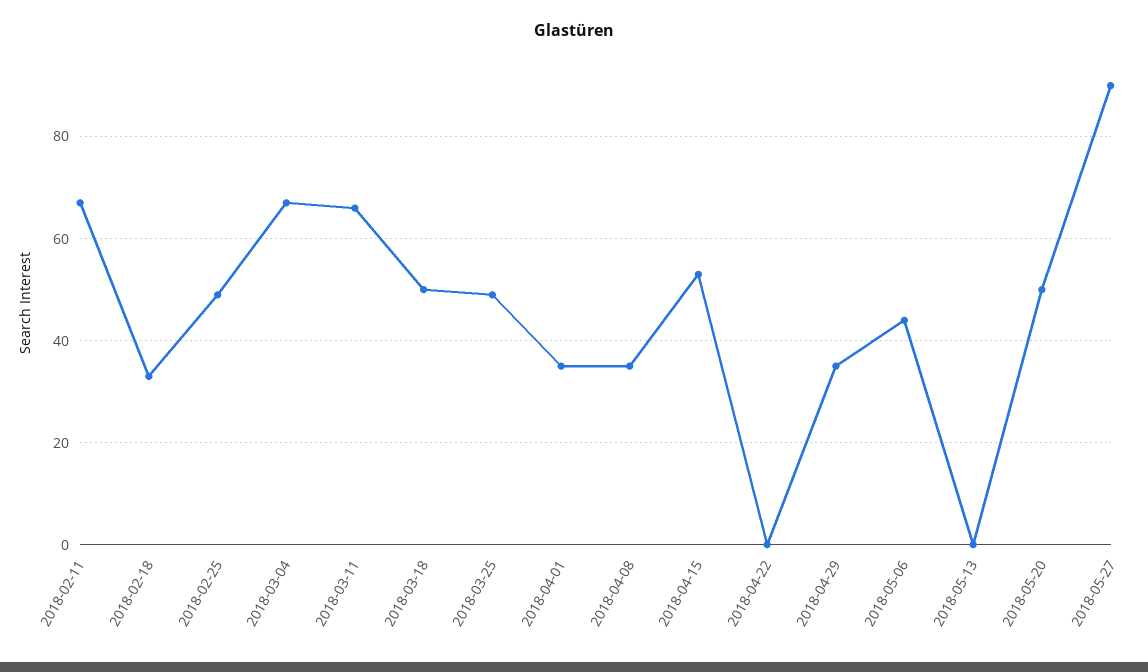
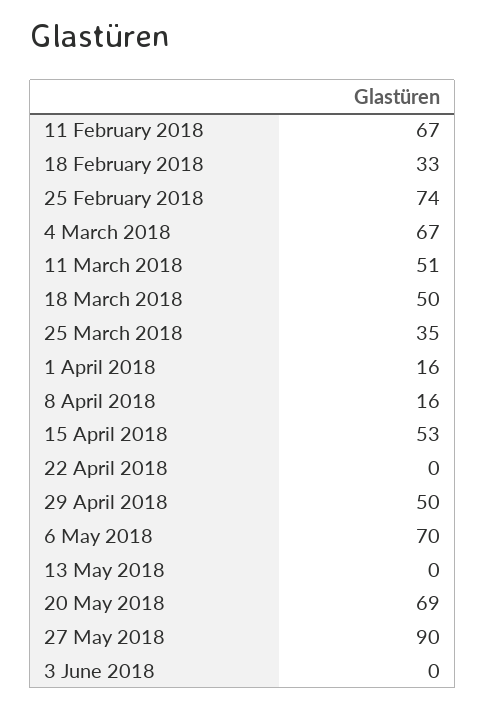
2018-02-25: 50 -> 74
2018-03-11: 65 -> 51
2018-03-25: 50 -> 35
2018-04-01: 35 -> 16
2018-04-08: 35 -> 16
2018-04-29: 35 -> 50
2018-05-06: 45 -> 70
2018-05-20: 50 -> 69
3 June 2018: none -> 0

